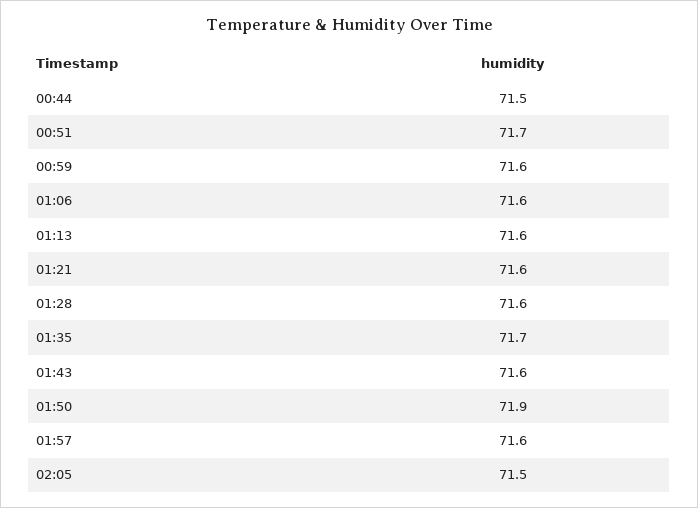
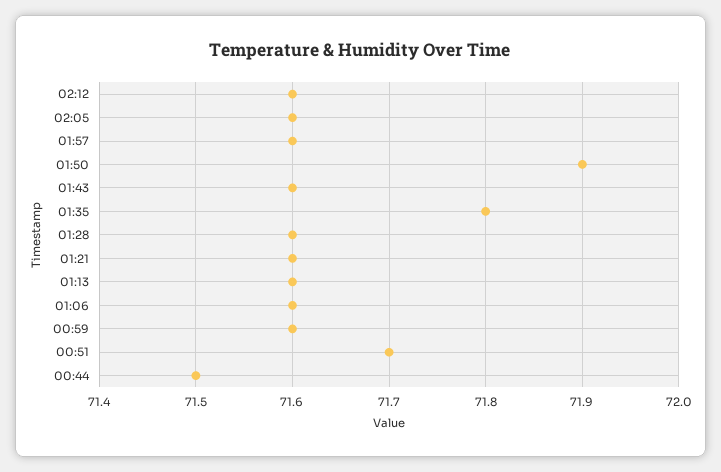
01:35: 71.7 -> 71.8
02:05: 71.5 -> 71.6
02:12: none -> 71.6

